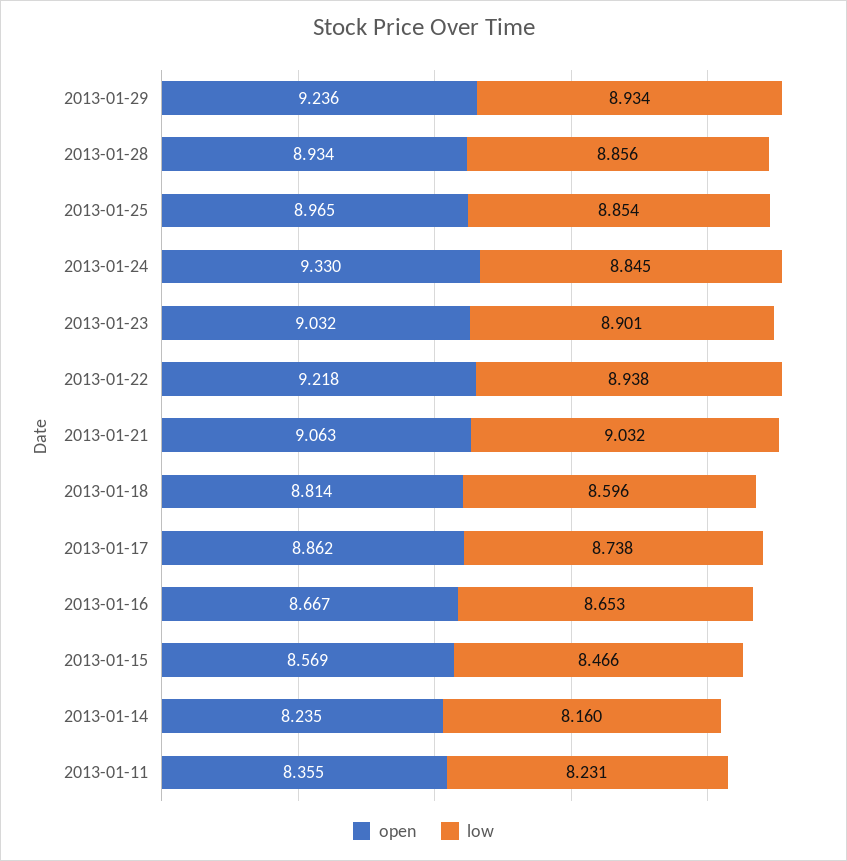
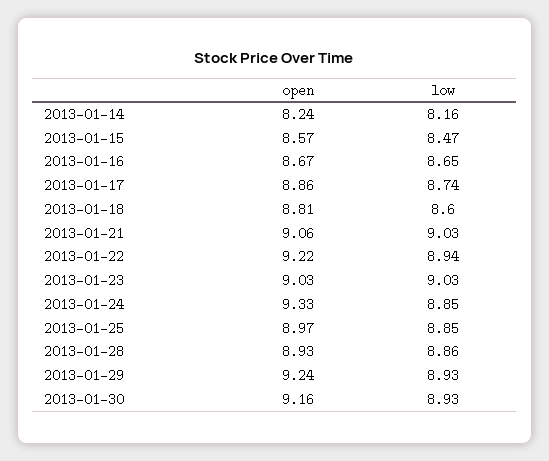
low, 2013-01-23: 8.901 -> 9.03
open, 2013-01-11: 8.355 -> none
low, 2013-01-11: 8.231 -> none
open, 2013-01-30: none -> 9.16
low, 2013-01-30: none -> 8.93

